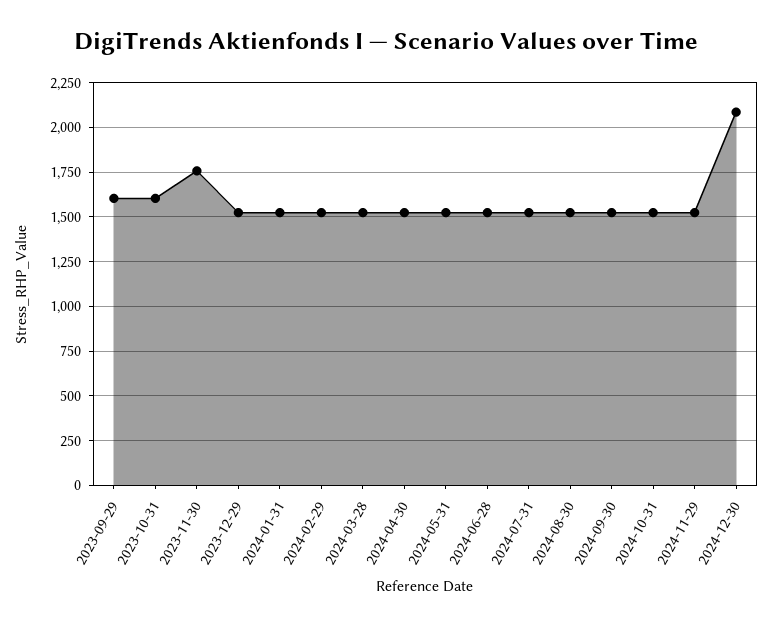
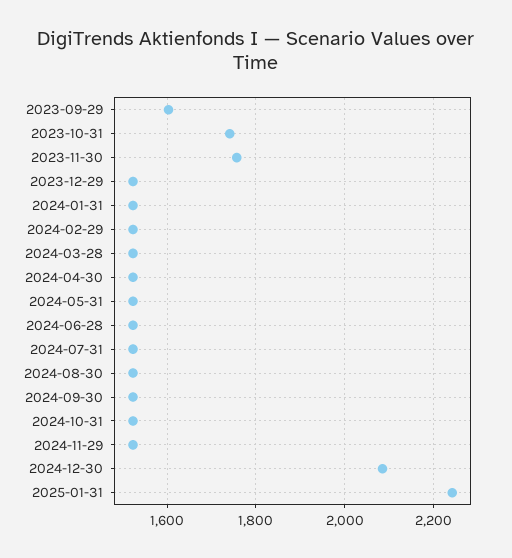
2023-10-31: 1600 -> 1740
2025-01-31: none -> 2240

